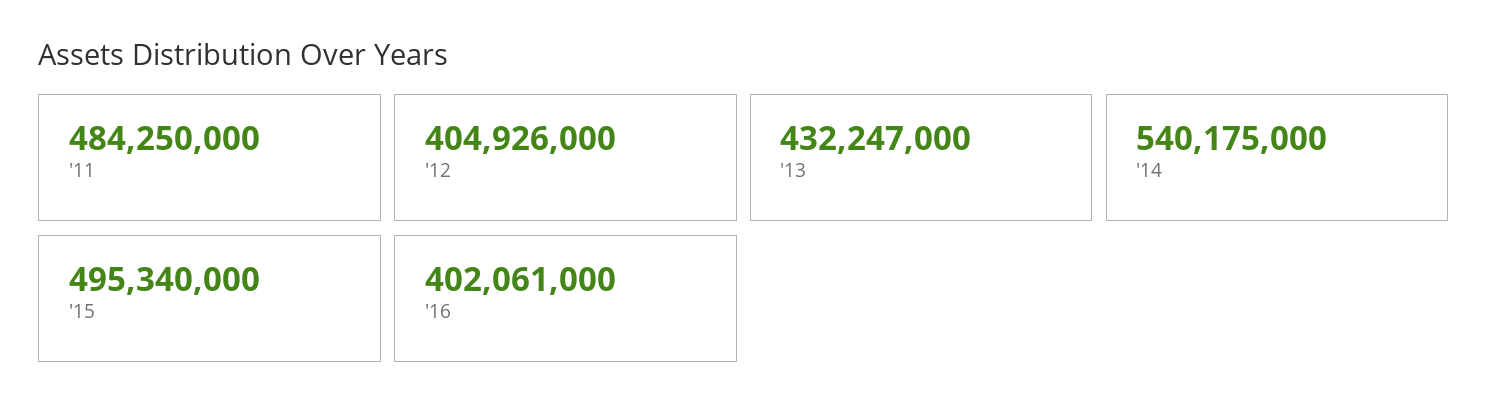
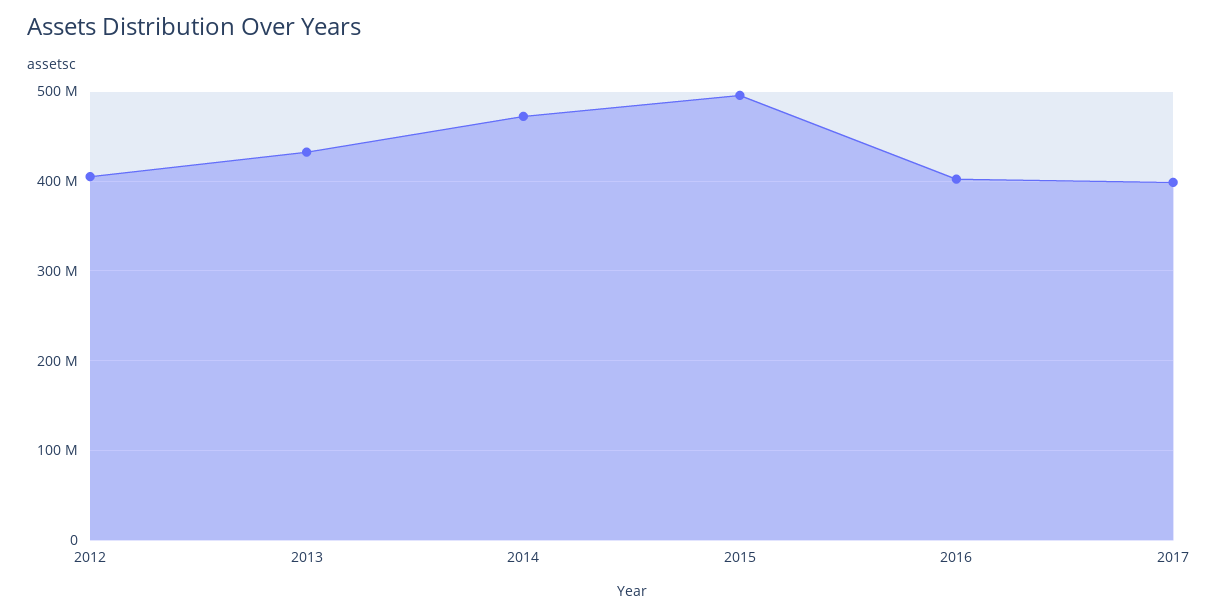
'11: 484250000 -> none
'14: 540175000 -> 470000000
2017: none -> 400000000

